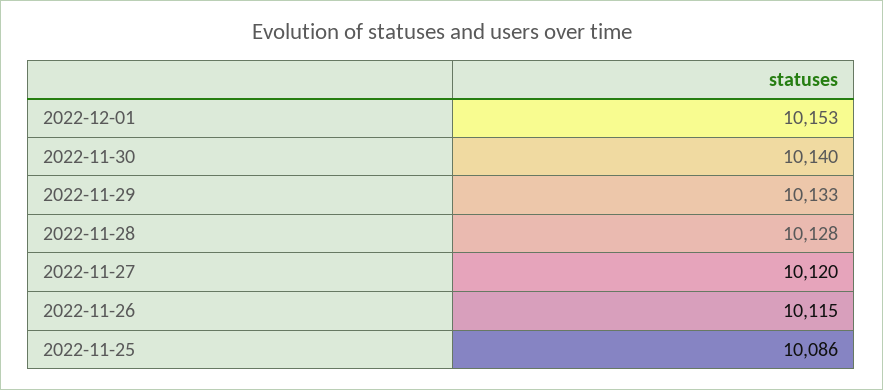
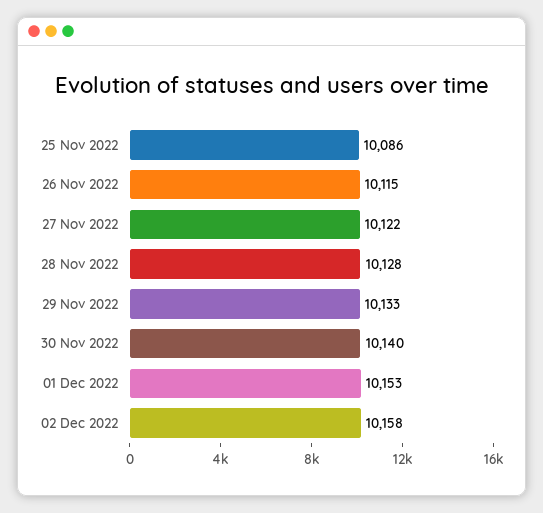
2022-11-27: 10120 -> 10122
02 Dec 2022: none -> 10158

